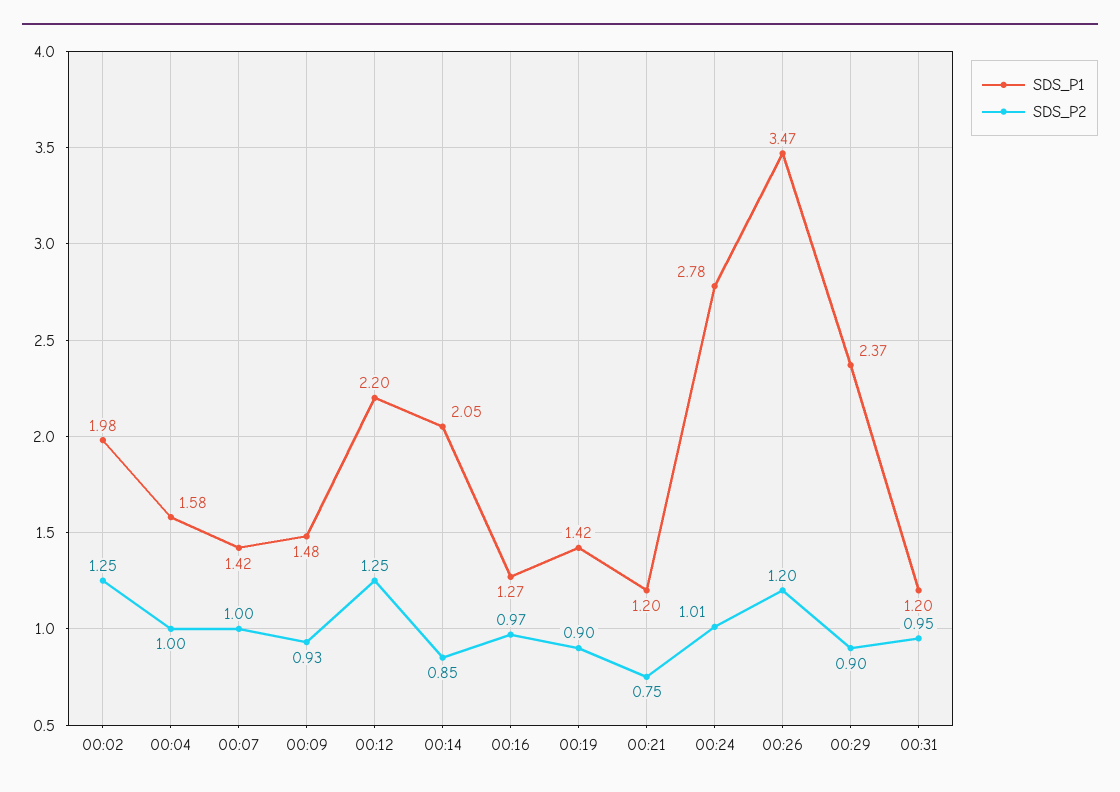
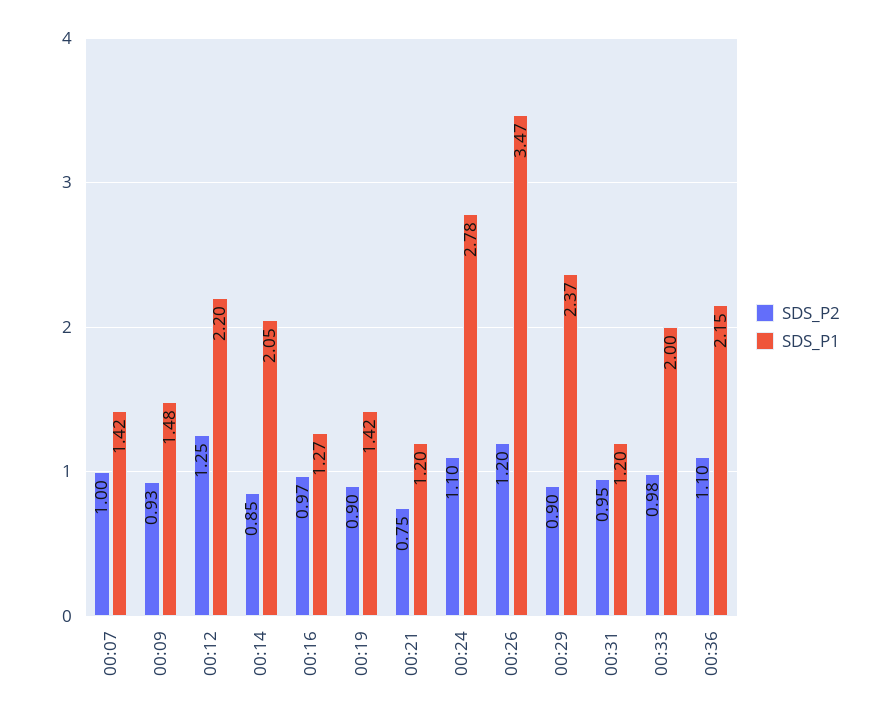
SDS_P1, 00:02: 1.98 -> none
SDS_P2, 00:02: 1.25 -> none
SDS_P1, 00:04: 1.58 -> none
SDS_P2, 00:04: 1 -> none
SDS_P2, 00:24: 1.01 -> 1.1
SDS_P2, 00:33: none -> 0.98
SDS_P1, 00:33: none -> 2
SDS_P2, 00:36: none -> 1.1
SDS_P1, 00:36: none -> 2.15

